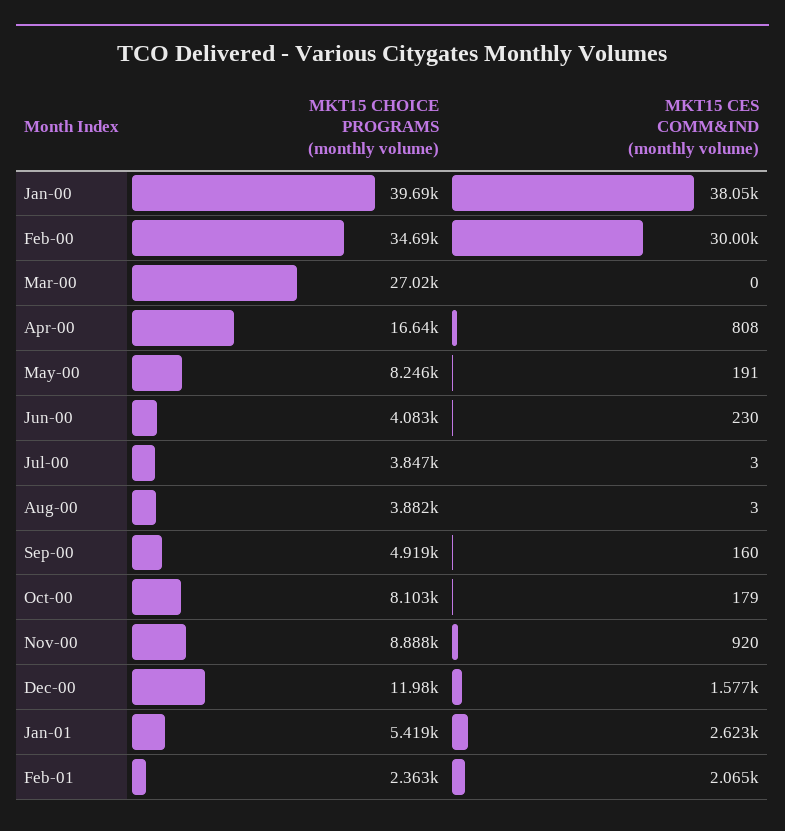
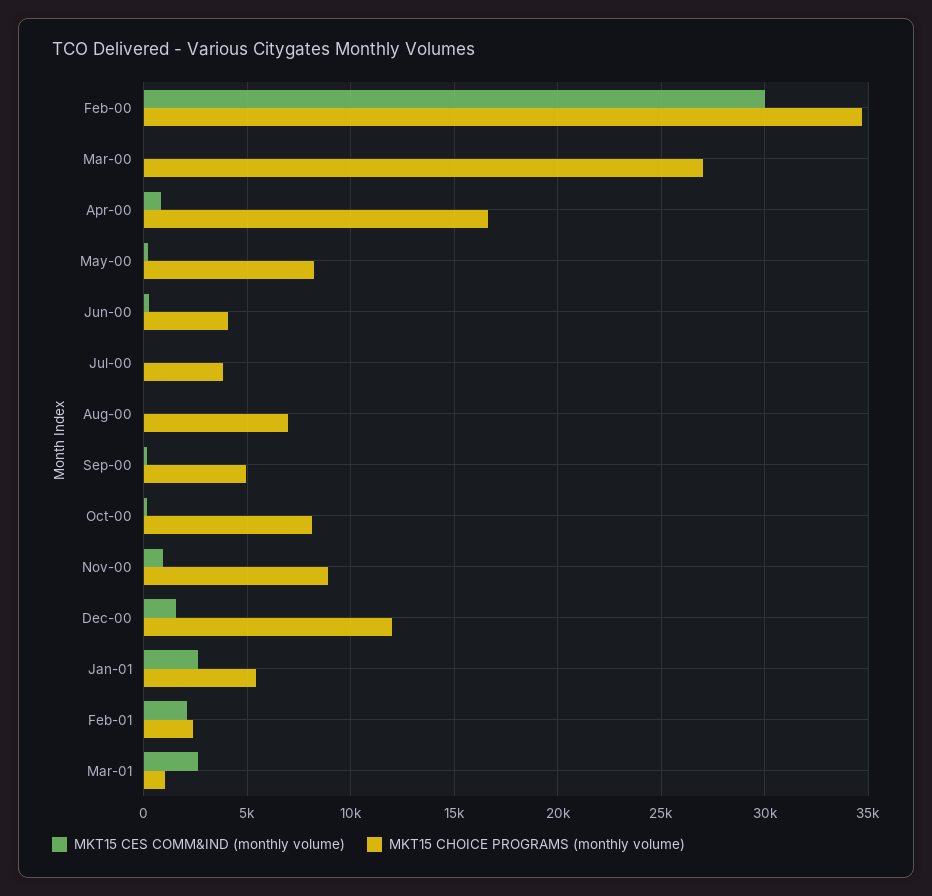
MKT15 CHOICE PROGRAMS (monthly volume), Jan-00: 39690 -> none
MKT15 CES COMM&IND (monthly volume), Jan-00: 38050 -> none
MKT15 CHOICE PROGRAMS (monthly volume), Aug-00: 3882 -> 7000
MKT15 CES COMM&IND (monthly volume), Mar-01: none -> 2500
MKT15 CHOICE PROGRAMS (monthly volume), Mar-01: none -> 1000

